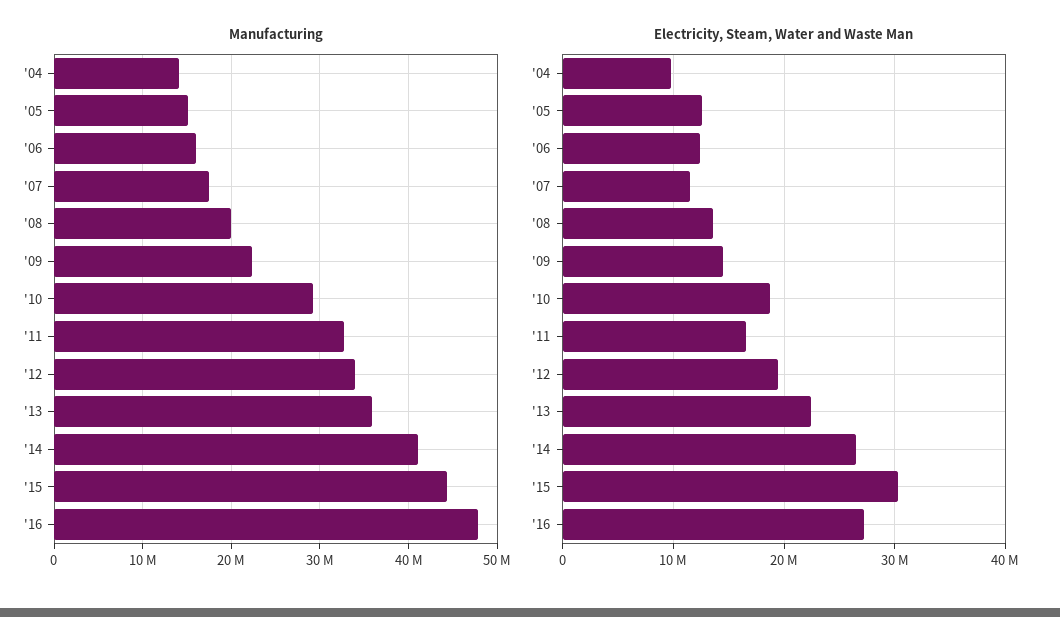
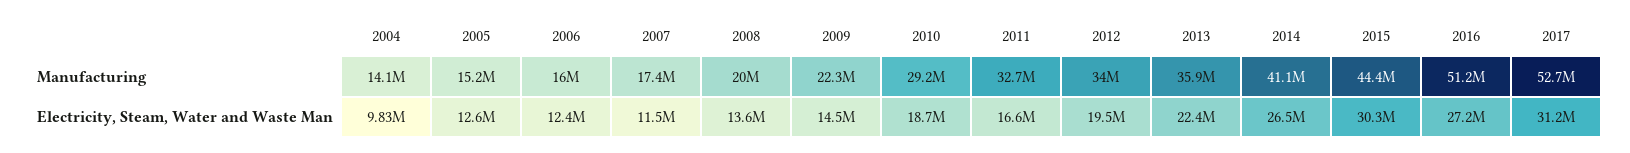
Manufacturing, '16: 48000000 -> 51200000
Manufacturing, 2017: none -> 52700000
Electricity, Steam, Water and Waste Man, 2017: none -> 31200000

